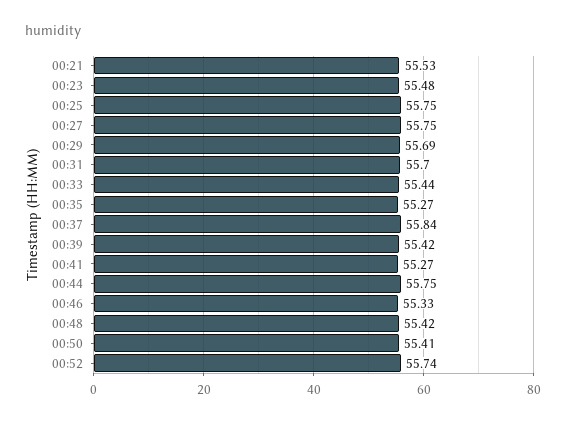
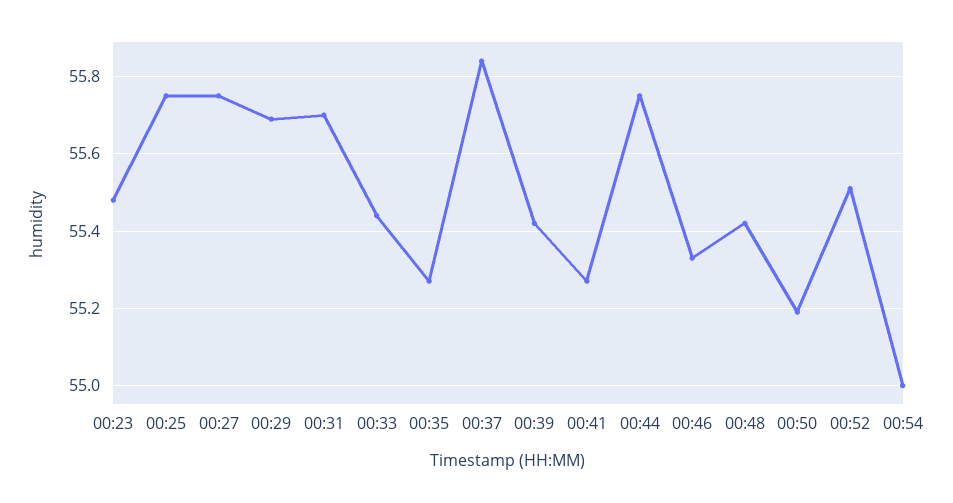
00:21: 55.53 -> none
00:50: 55.41 -> 55.2
00:52: 55.74 -> 55.5
00:54: none -> 55

